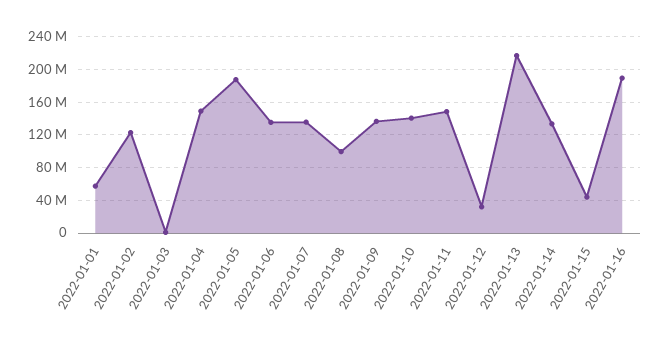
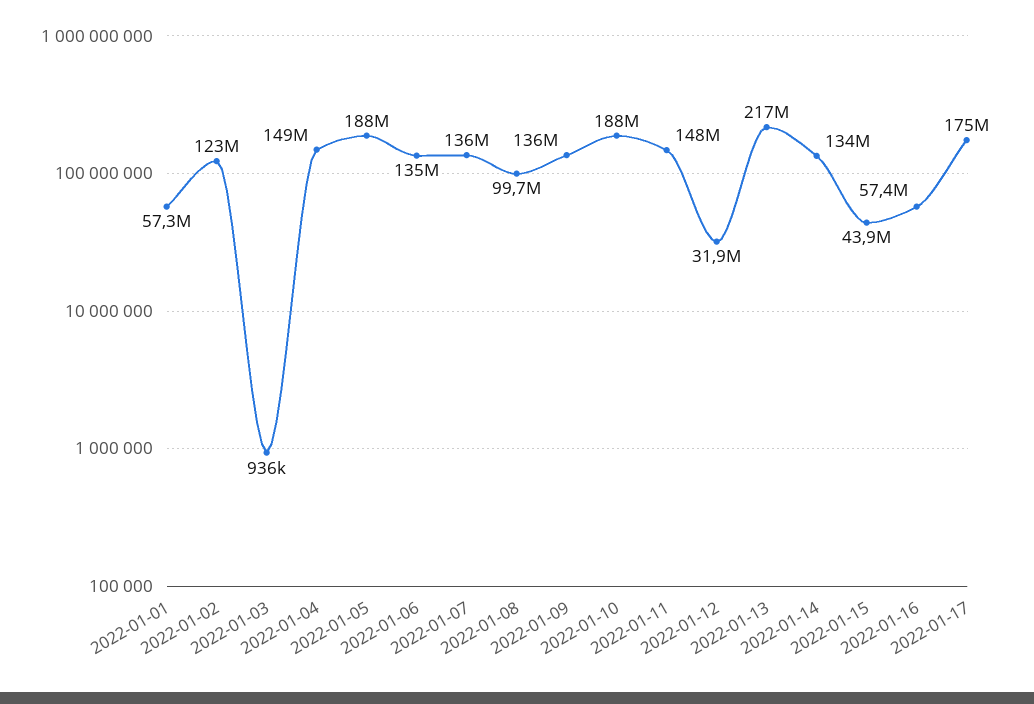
2022-01-10: 140000000 -> 188000000
2022-01-16: 190000000 -> 57400000
2022-01-17: none -> 175000000

